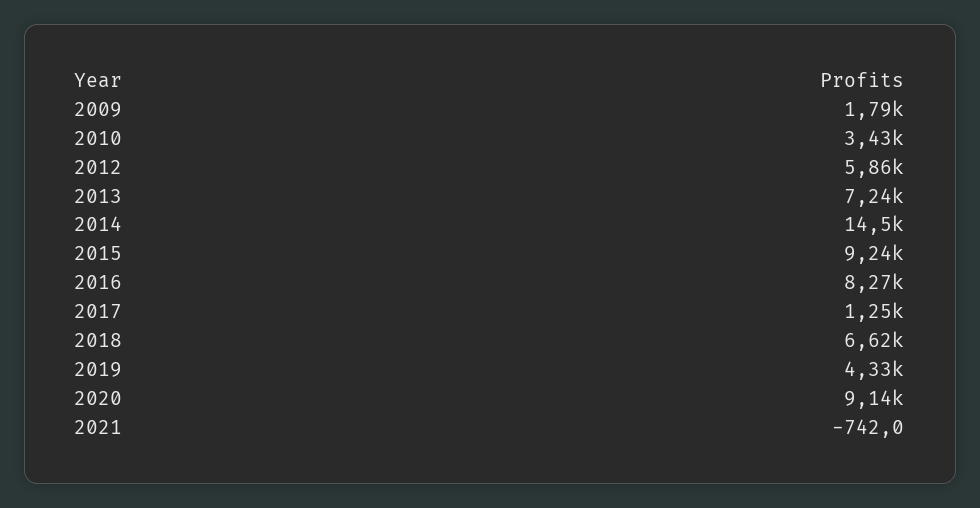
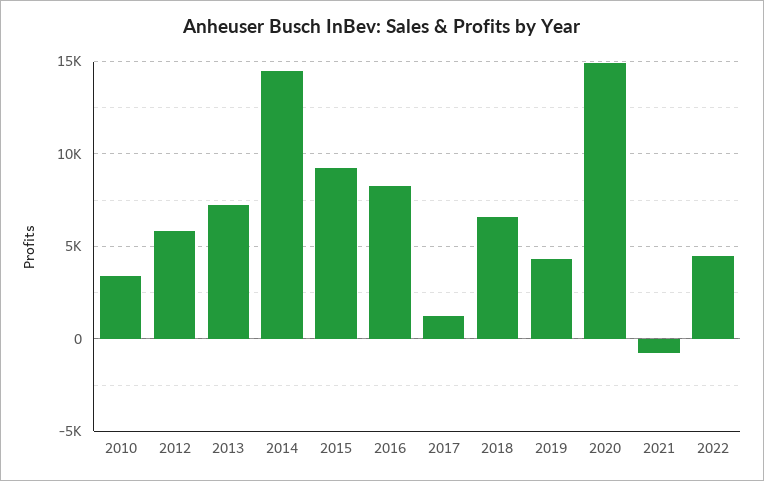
2009: 1790 -> none
2020: 9140 -> 15000
2022: none -> 4500

